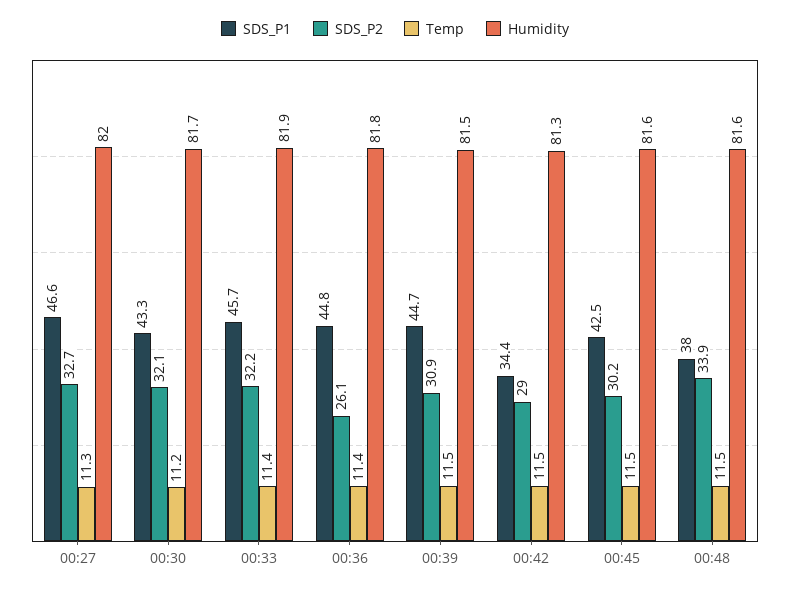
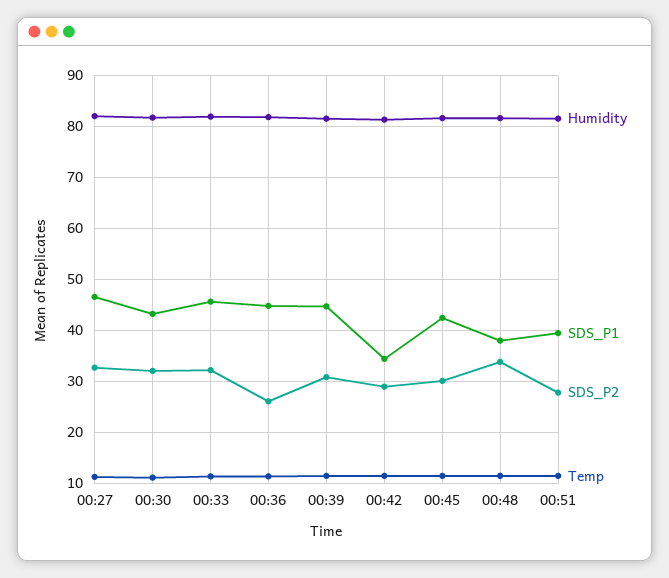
Humidity, 00:51: none -> 82
SDS_P1, 00:51: none -> 40
SDS_P2, 00:51: none -> 28
Temp, 00:51: none -> 12

